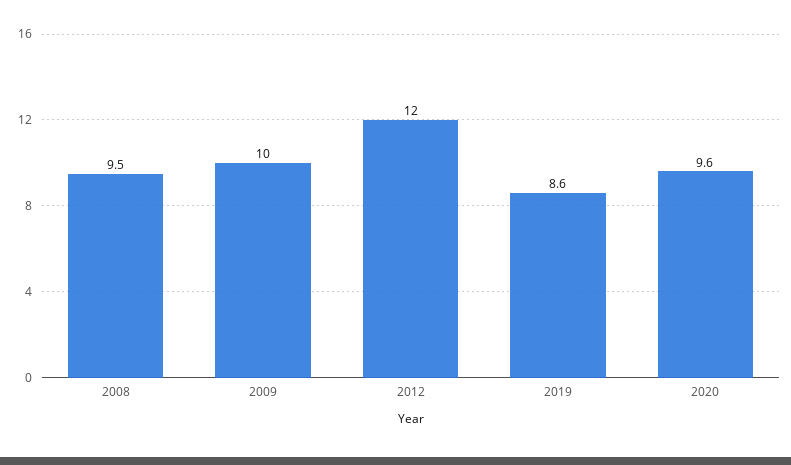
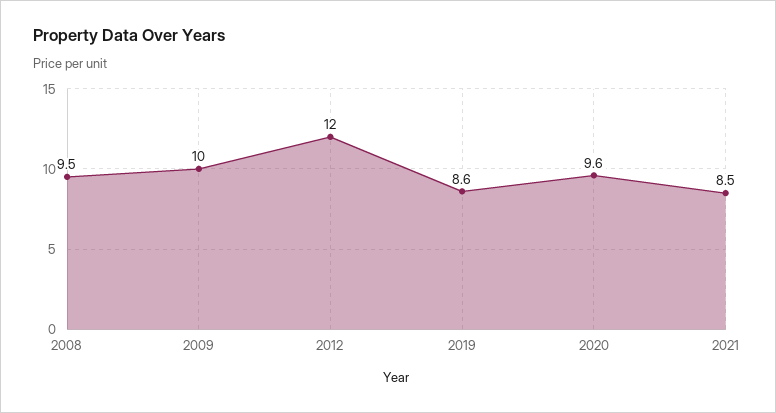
2021: none -> 8.5

